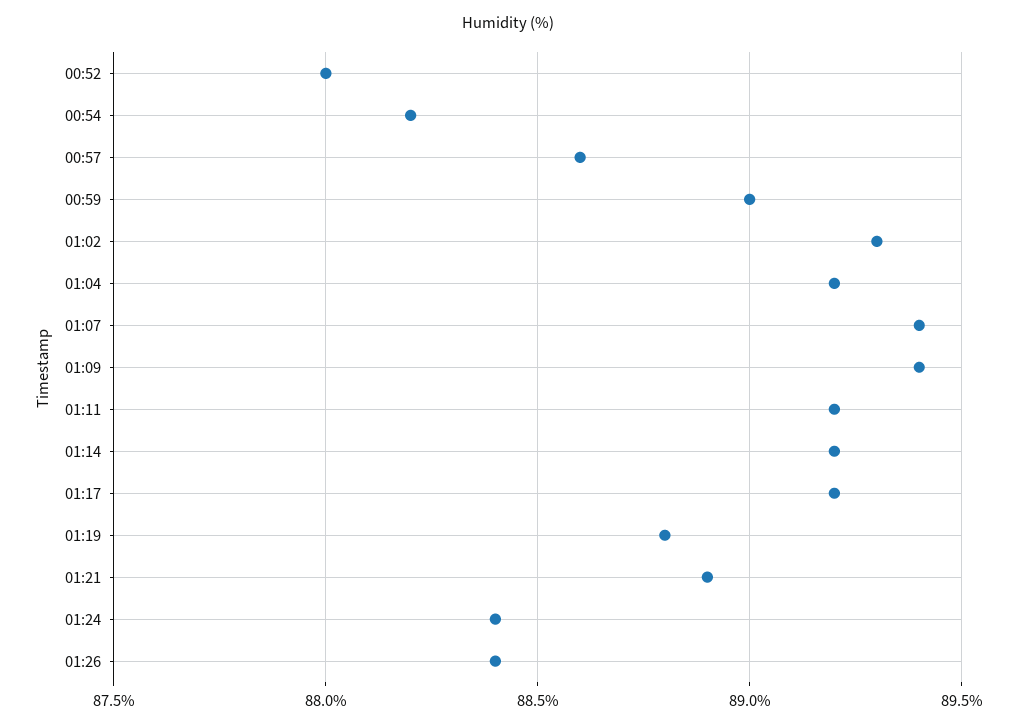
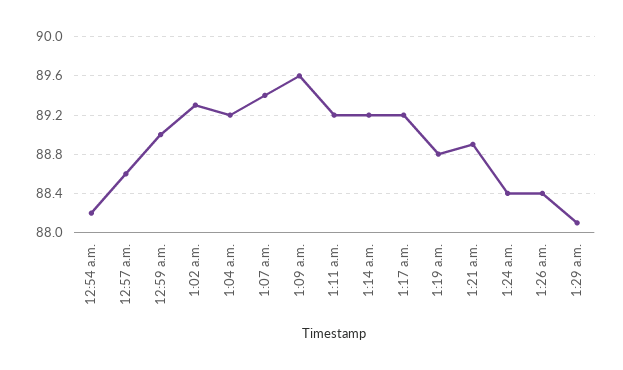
00:52: 88 -> none
01:09: 89.4 -> 89.6
1:29 a.m.: none -> 88.1

